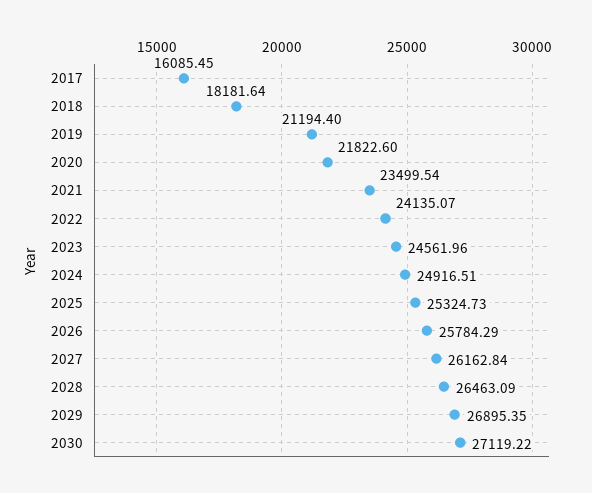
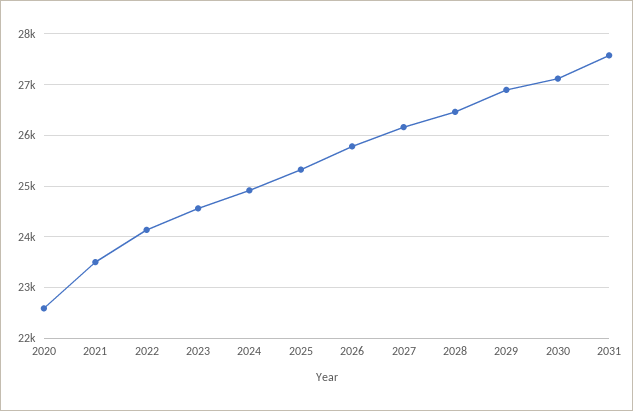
2017: 16085.45 -> none
2018: 18181.64 -> none
2019: 21194.4 -> none
2020: 21822.6 -> 22600
2031: none -> 27600

